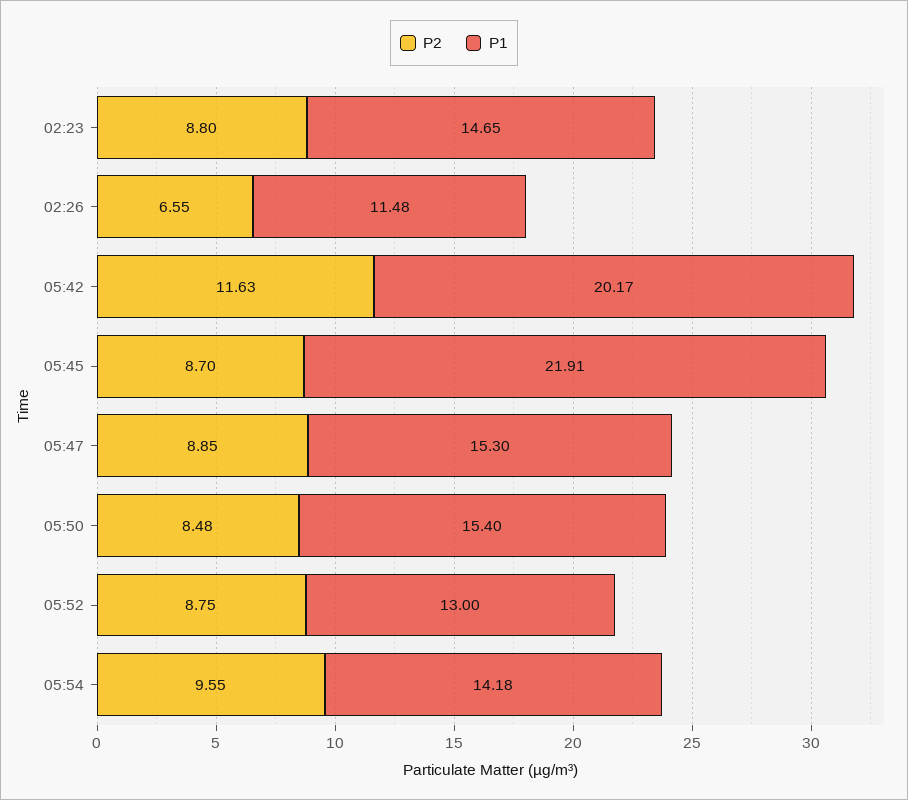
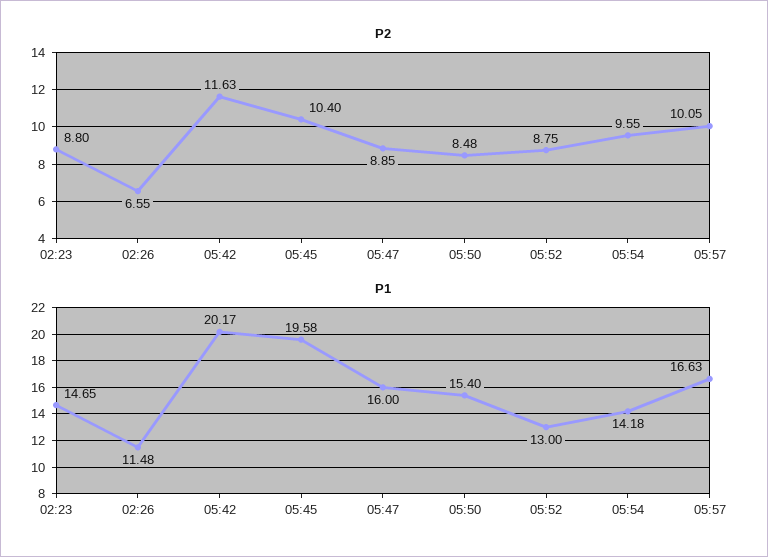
P2, 05:45: 8.7 -> 10.4
P1, 05:45: 21.91 -> 19.58
P1, 05:47: 15.3 -> 16
P2, 05:57: none -> 10.05
P1, 05:57: none -> 16.63

